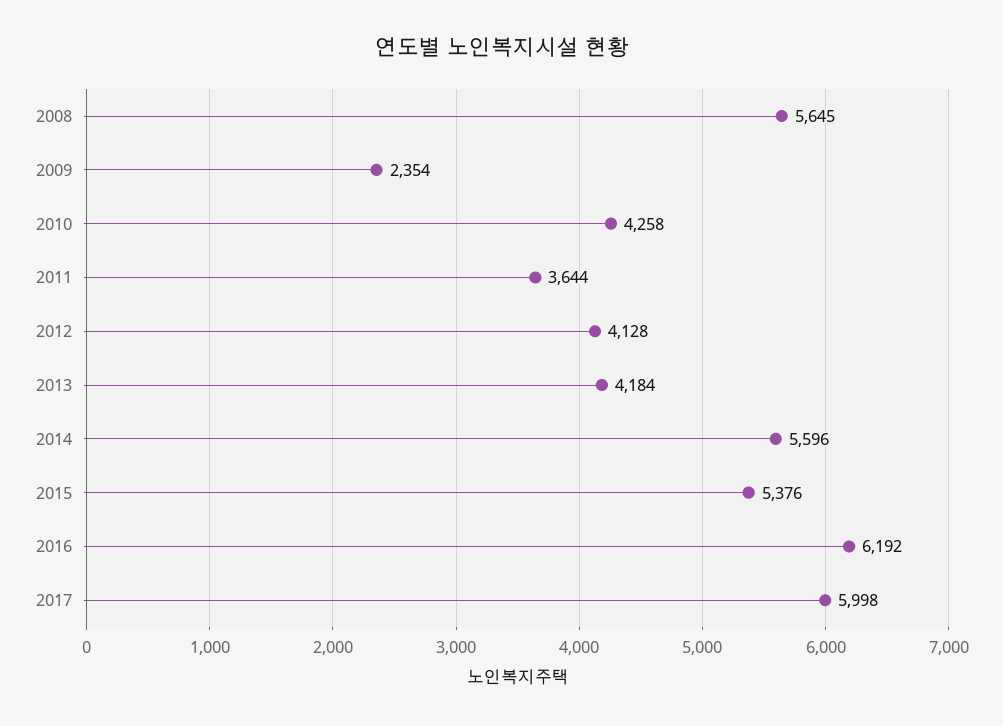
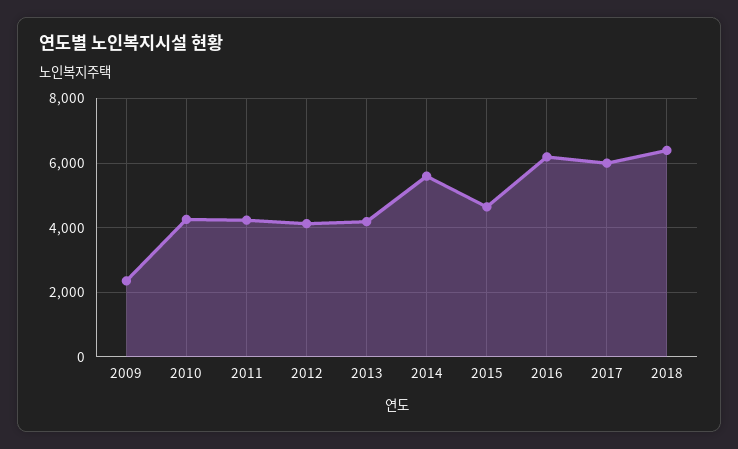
2008: 5645 -> none
2011: 3644 -> 4200
2015: 5376 -> 4600
2018: none -> 6400

